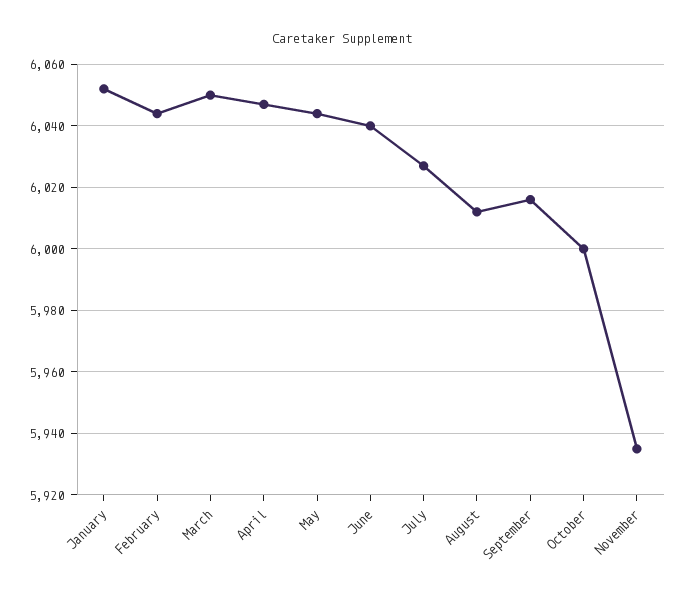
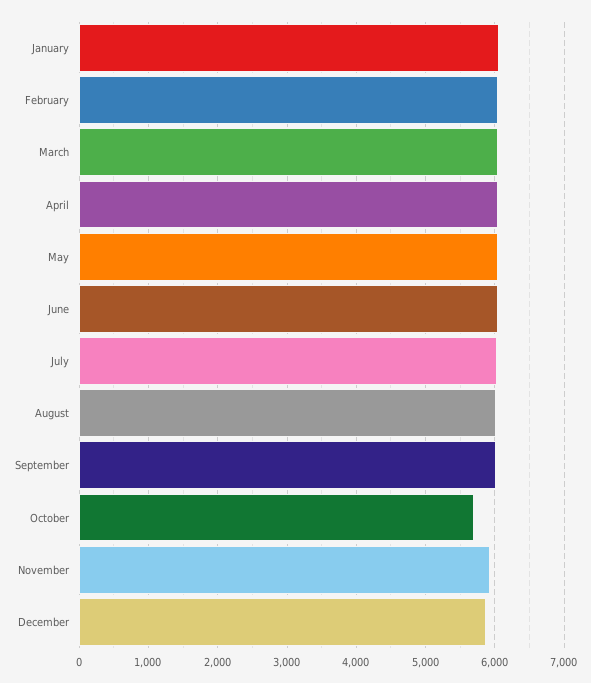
October: 6000 -> 5700
December: none -> 5900

